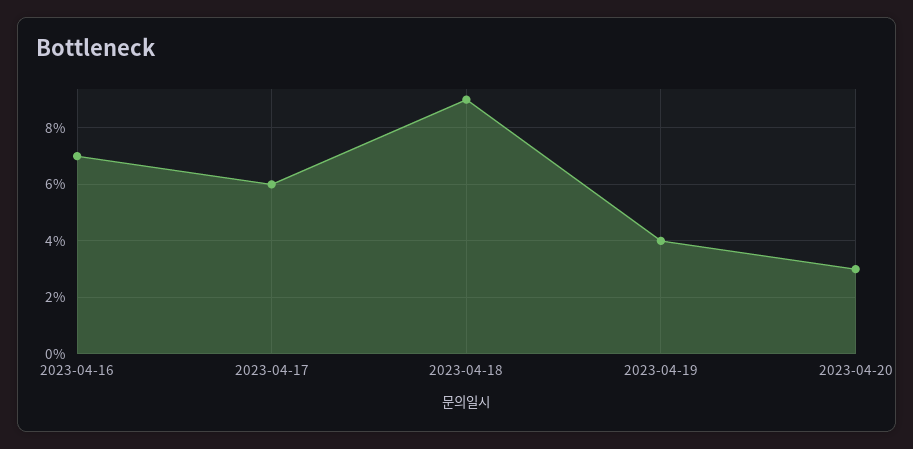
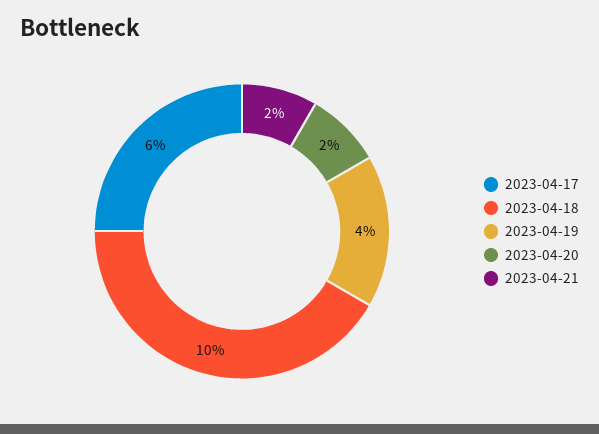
2023-04-16: 7 -> none
2023-04-18: 9 -> 10
2023-04-20: 3 -> 2
2023-04-21: none -> 2

